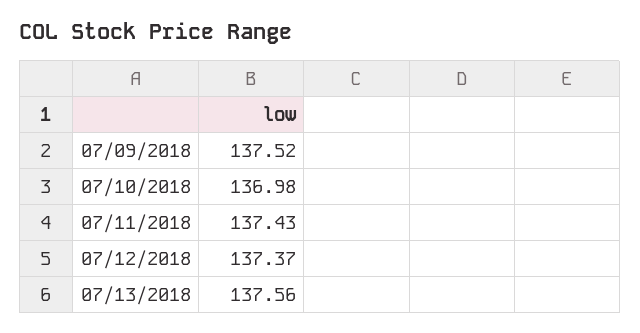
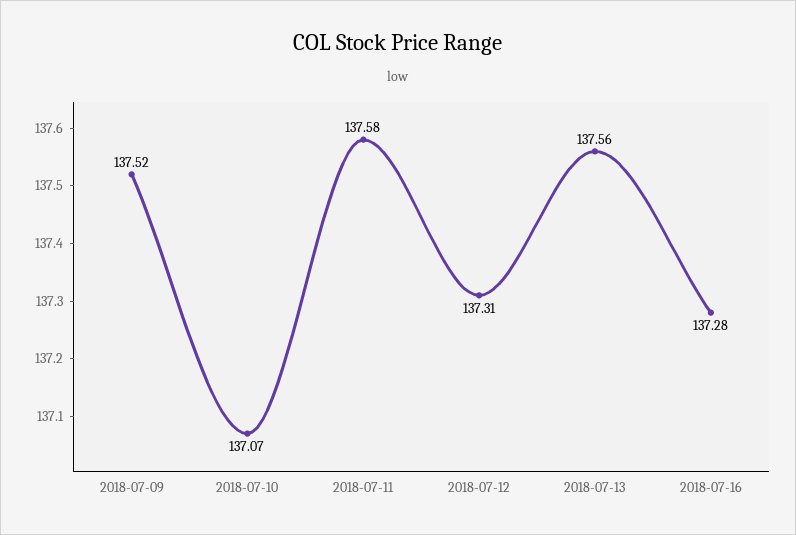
07/10/2018: 136.98 -> 137.07
07/11/2018: 137.43 -> 137.58
07/12/2018: 137.37 -> 137.31
2018-07-16: none -> 137.28

